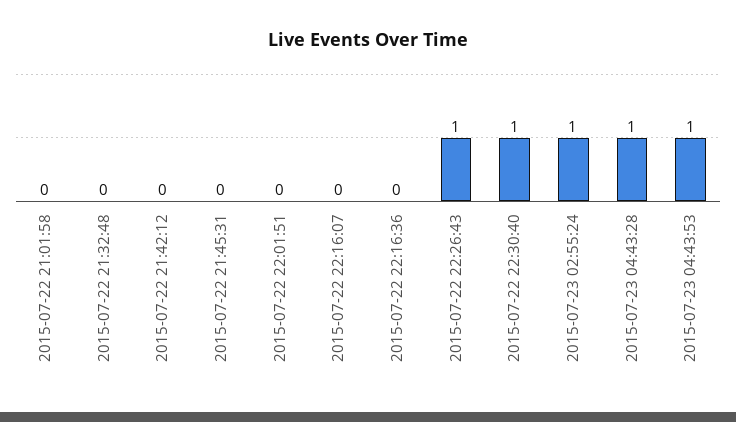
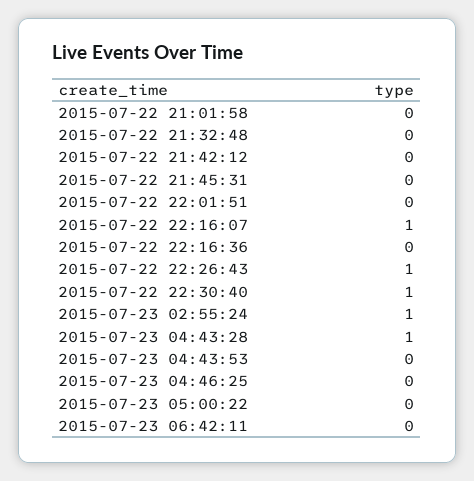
2015-07-22 22:16:07: 0 -> 1
2015-07-23 04:43:53: 1 -> 0
2015-07-23 04:46:25: none -> 0
2015-07-23 05:00:22: none -> 0
2015-07-23 06:42:11: none -> 0

